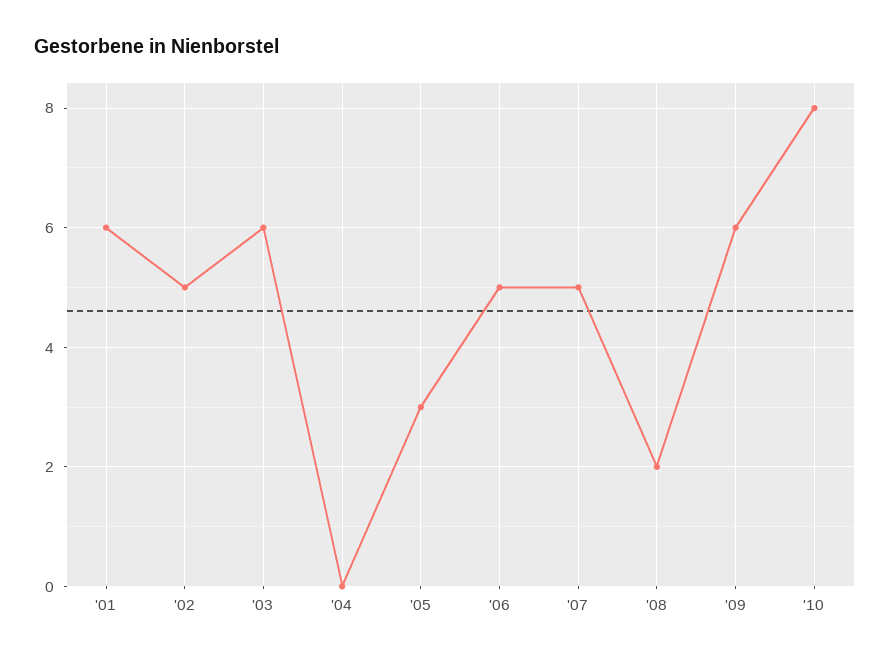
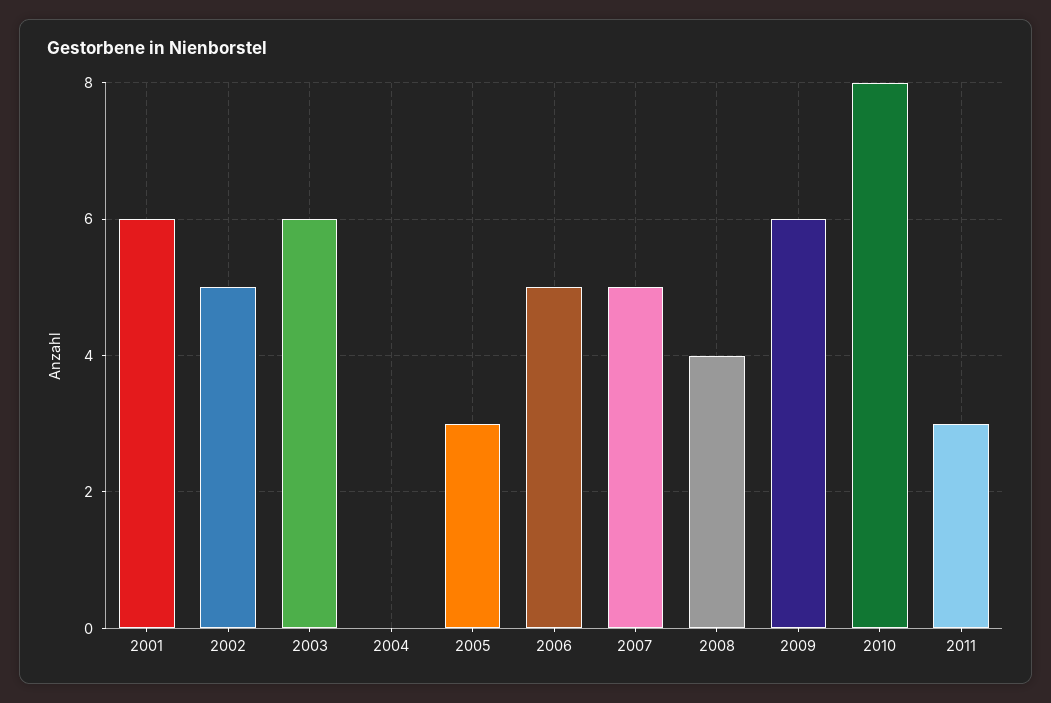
'08: 2 -> 4
2011: none -> 3

